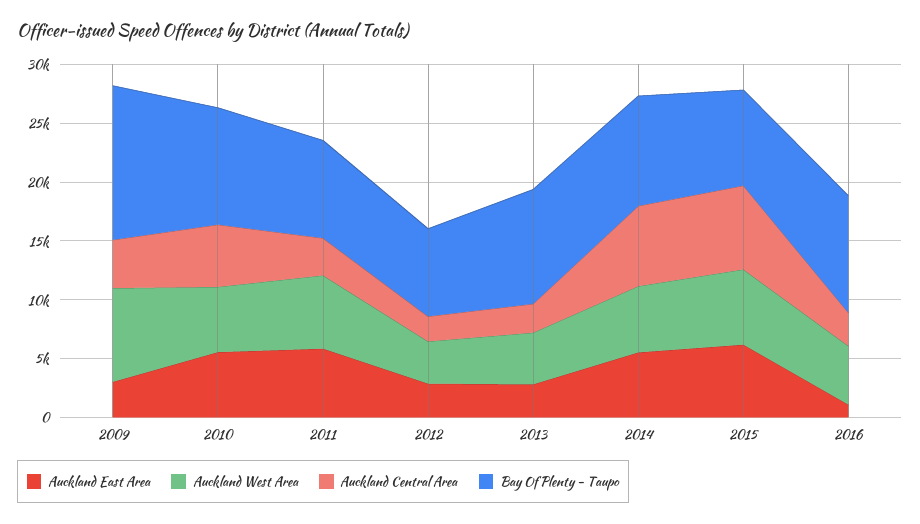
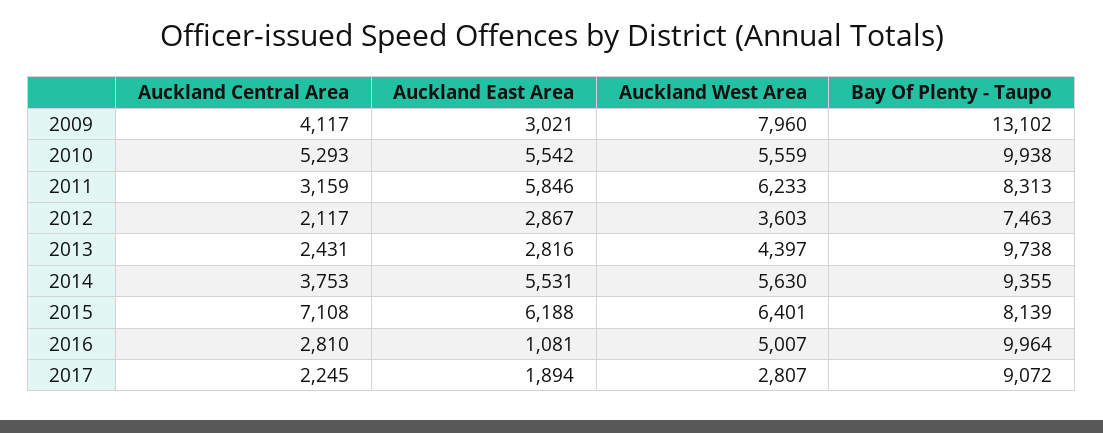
Auckland Central Area, 2014: 7000 -> 3753
Auckland Central Area, 2017: none -> 2245
Auckland East Area, 2017: none -> 1894
Auckland West Area, 2017: none -> 2807
Bay Of Plenty - Taupo, 2017: none -> 9072

